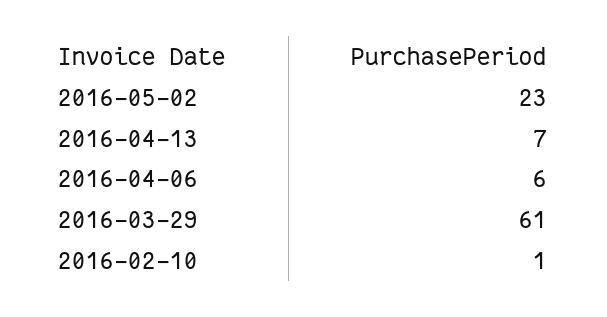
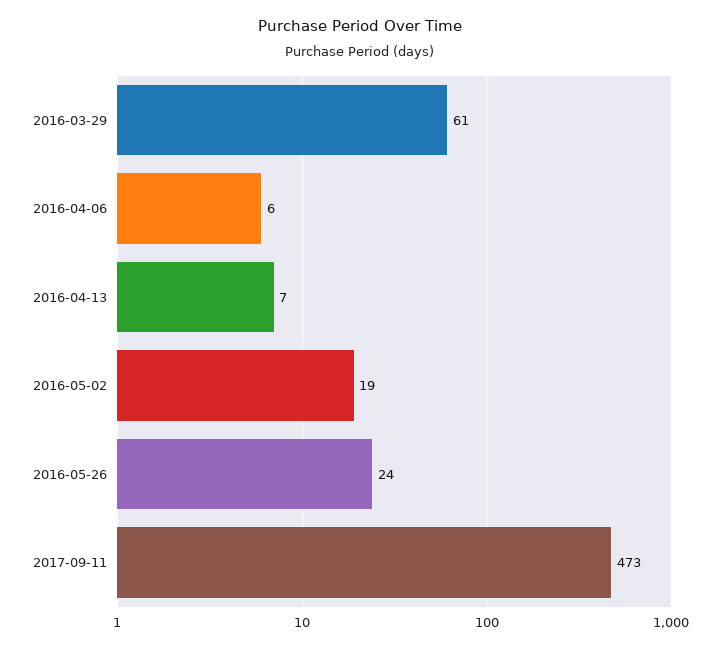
2016-05-02: 23 -> 19
2016-02-10: 1 -> none
2016-05-26: none -> 24
2017-09-11: none -> 473

